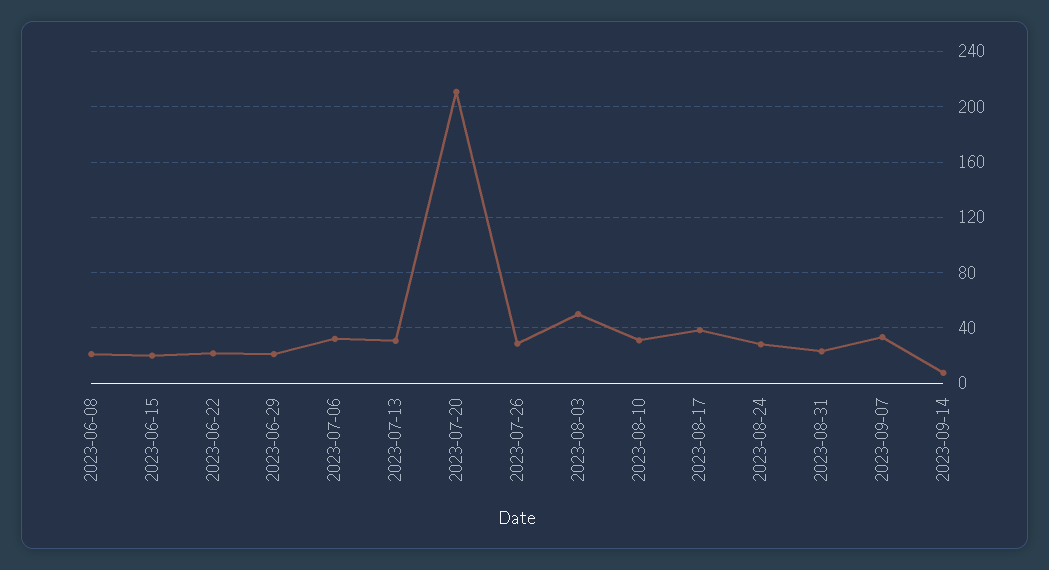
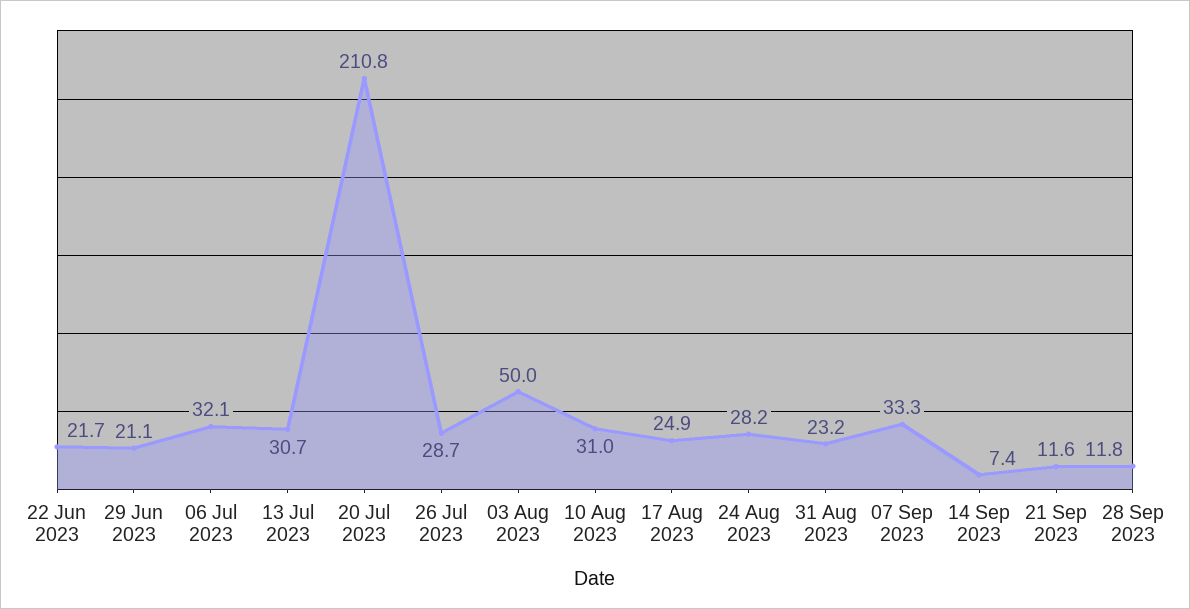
2023-06-08: 20 -> none
2023-06-15: 20 -> none
2023-08-17: 40 -> 24.9
21 Sep 2023: none -> 11.6
28 Sep 2023: none -> 11.8

